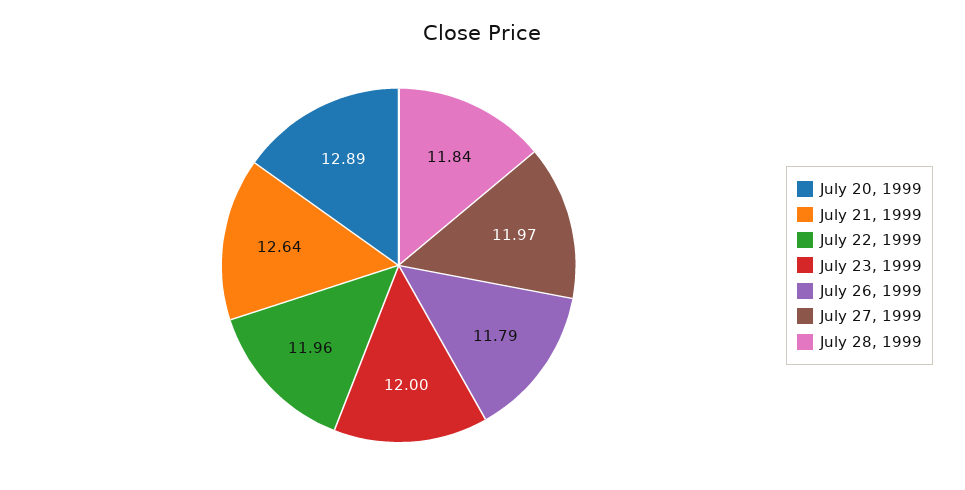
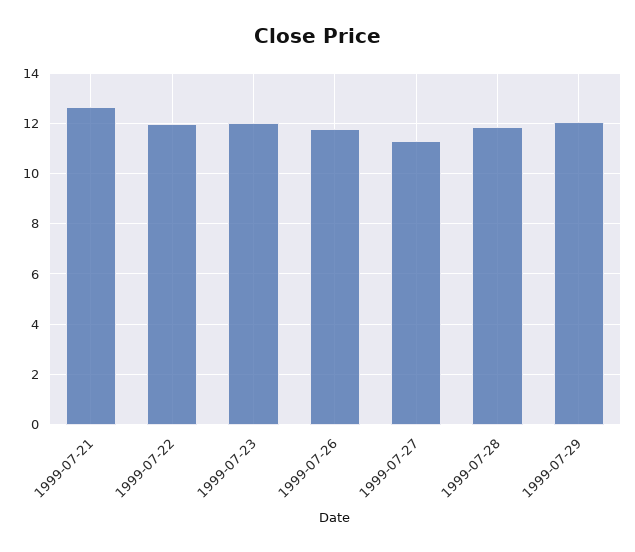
July 20, 1999: 12.89 -> none
July 27, 1999: 11.97 -> 11.25
1999-07-29: none -> 12

